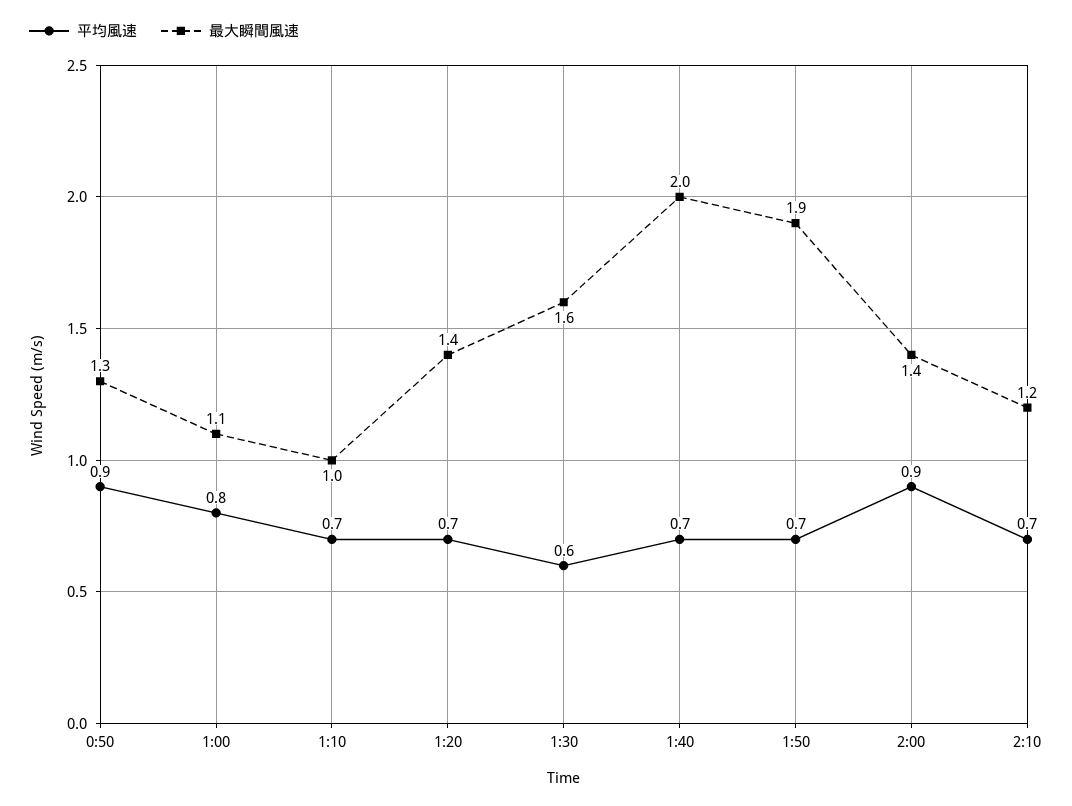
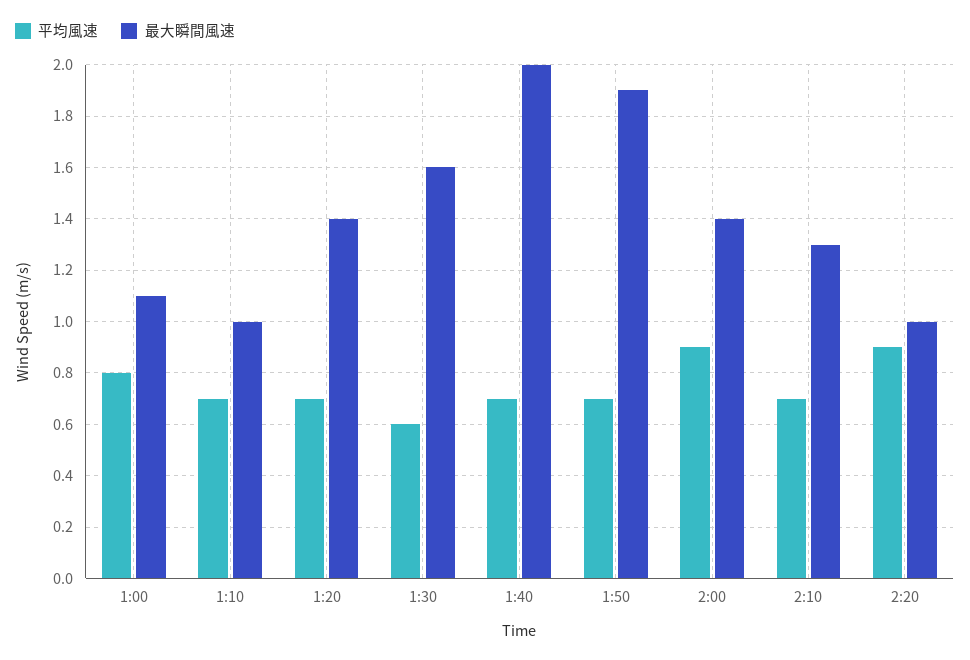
平均風速, 0:50: 0.9 -> none
最大瞬間風速, 0:50: 1.3 -> none
最大瞬間風速, 2:10: 1.2 -> 1.3
平均風速, 2:20: none -> 0.9
最大瞬間風速, 2:20: none -> 1

